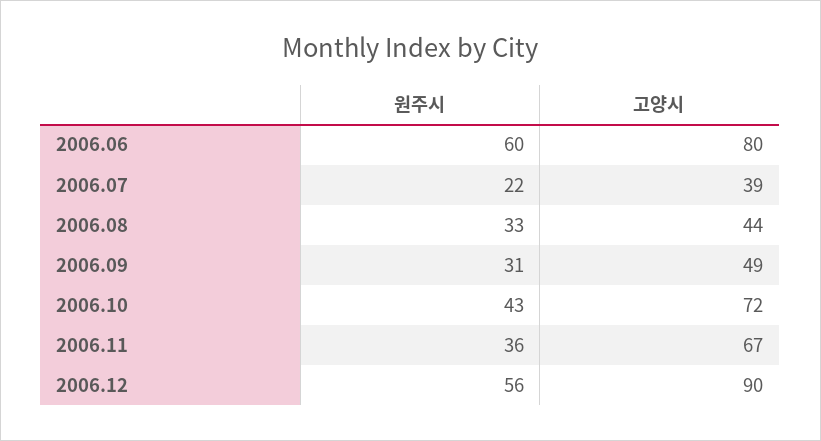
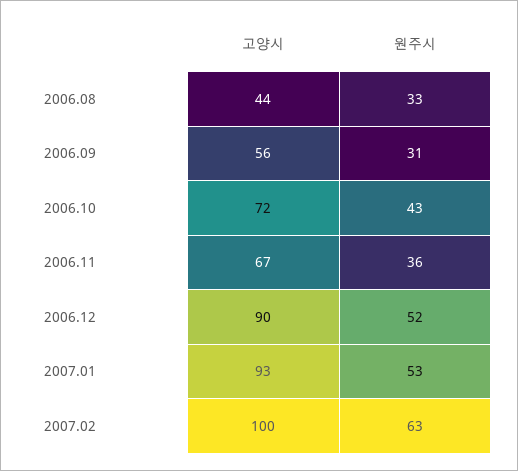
원주시, 2006.06: 60 -> none
고양시, 2006.06: 80 -> none
원주시, 2006.07: 22 -> none
고양시, 2006.07: 39 -> none
고양시, 2006.09: 49 -> 56
원주시, 2006.12: 56 -> 52
고양시, 2007.01: none -> 93
원주시, 2007.01: none -> 53
고양시, 2007.02: none -> 100
원주시, 2007.02: none -> 63

